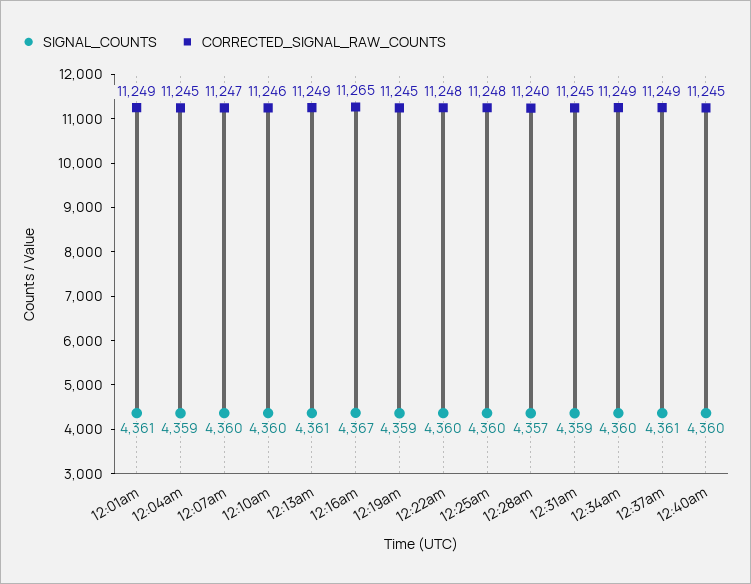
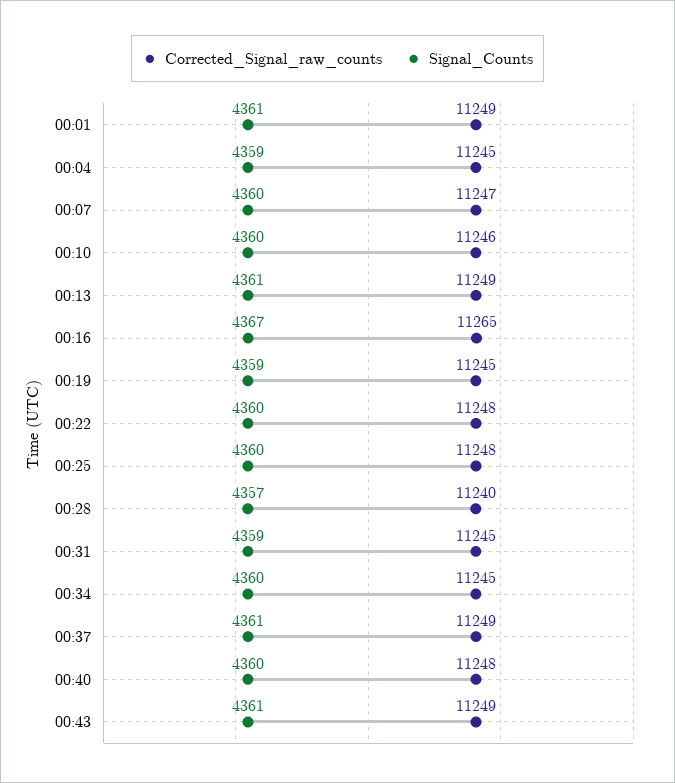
CORRECTED_SIGNAL_RAW_COUNTS, 12:34am: 11249 -> 11245
CORRECTED_SIGNAL_RAW_COUNTS, 12:40am: 11245 -> 11248
CORRECTED_SIGNAL_RAW_COUNTS, 00:43: none -> 11249
SIGNAL_COUNTS, 00:43: none -> 4361

